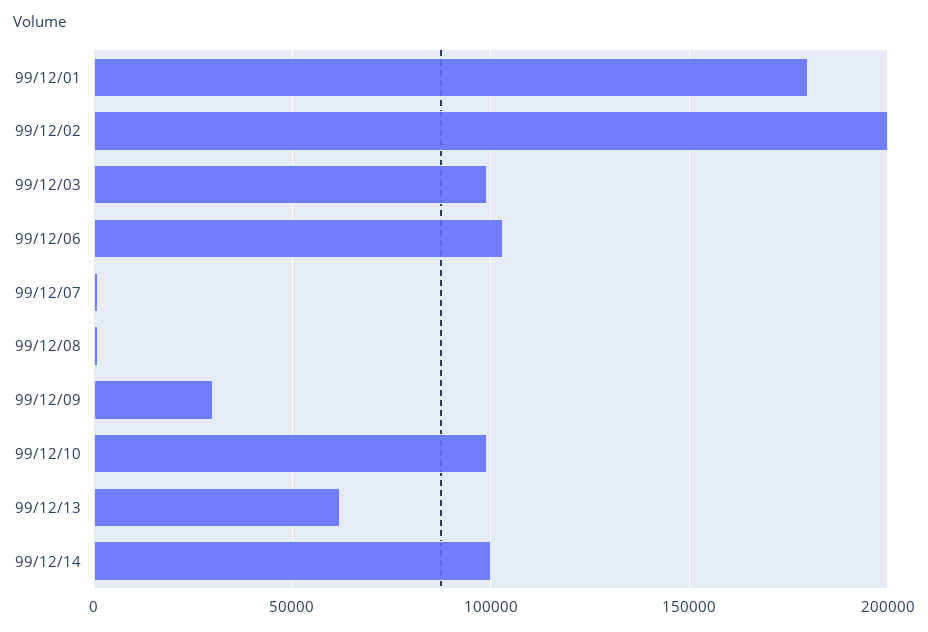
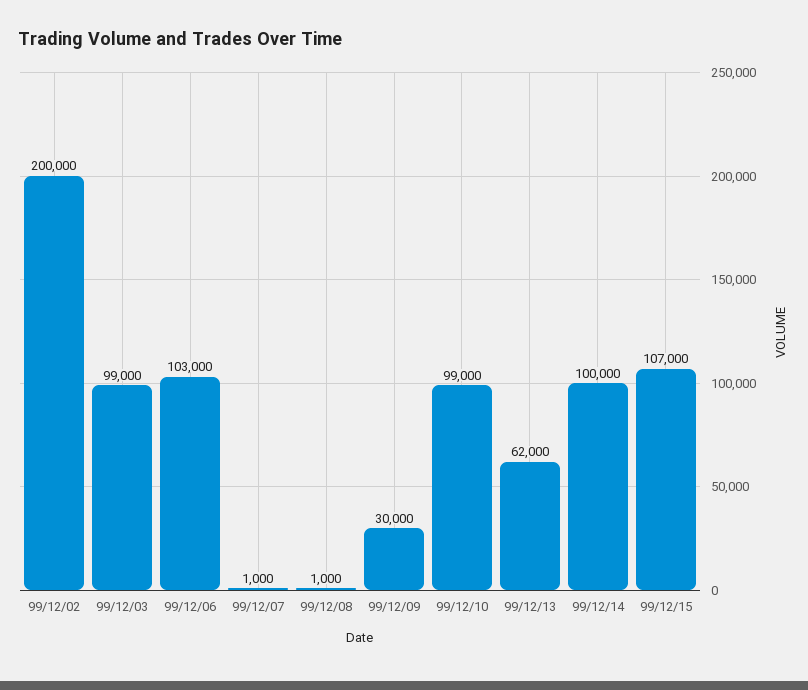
99/12/01: 180000 -> none
99/12/15: none -> 107000

